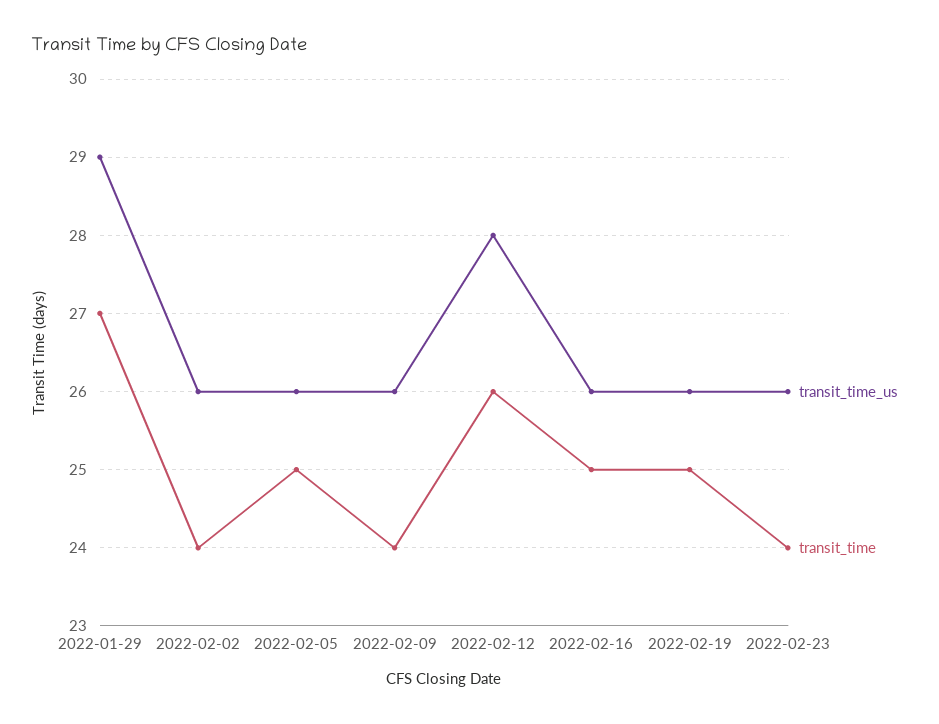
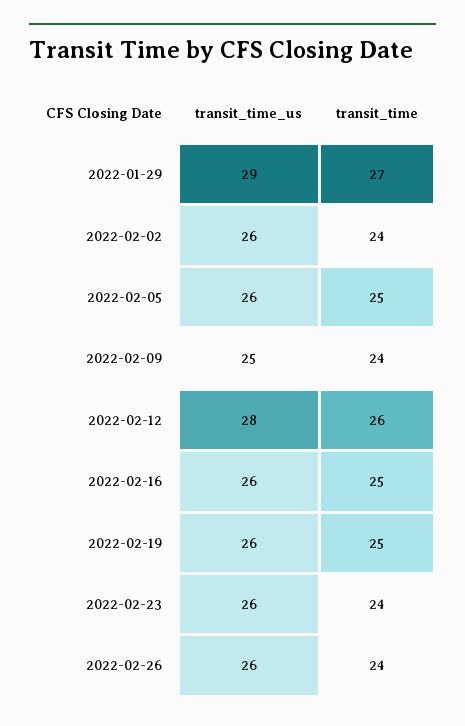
transit_time_us, 2022-02-09: 26 -> 25
transit_time_us, 2022-02-26: none -> 26
transit_time, 2022-02-26: none -> 24

